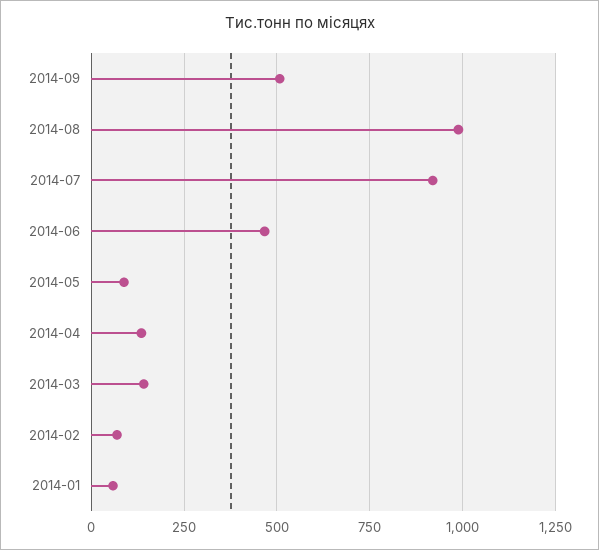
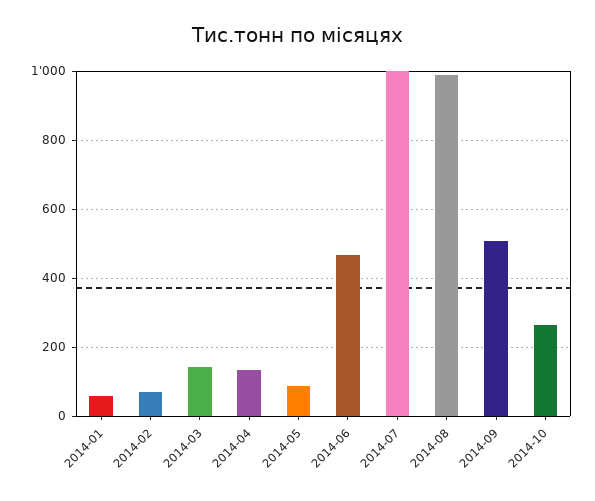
2014-07: 925 -> 1000
2014-10: none -> 260

